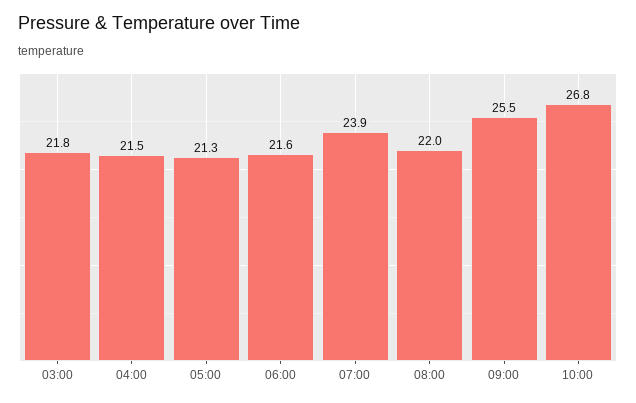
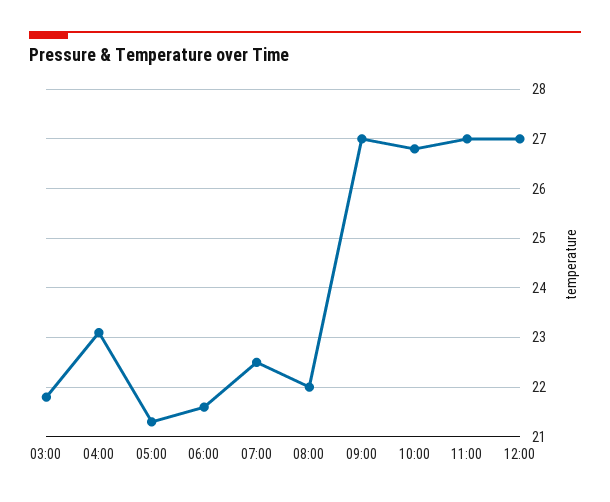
04:00: 21.5 -> 23
07:00: 23.9 -> 22.5
09:00: 25.5 -> 27
11:00: none -> 27
12:00: none -> 27

